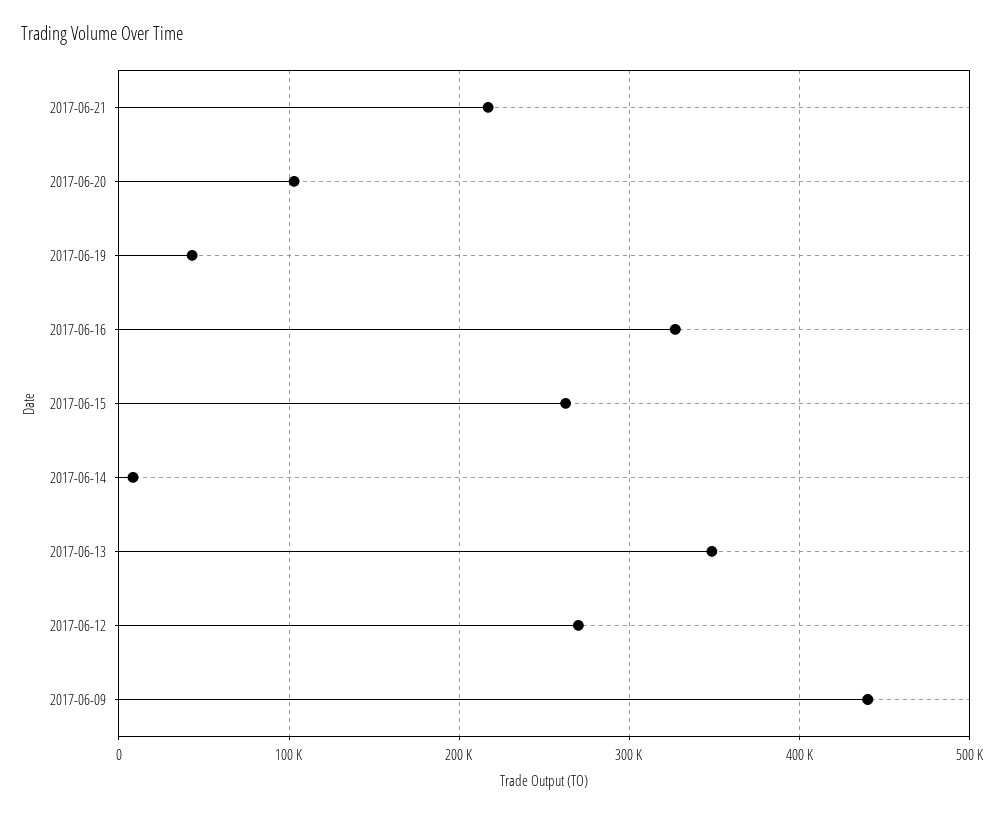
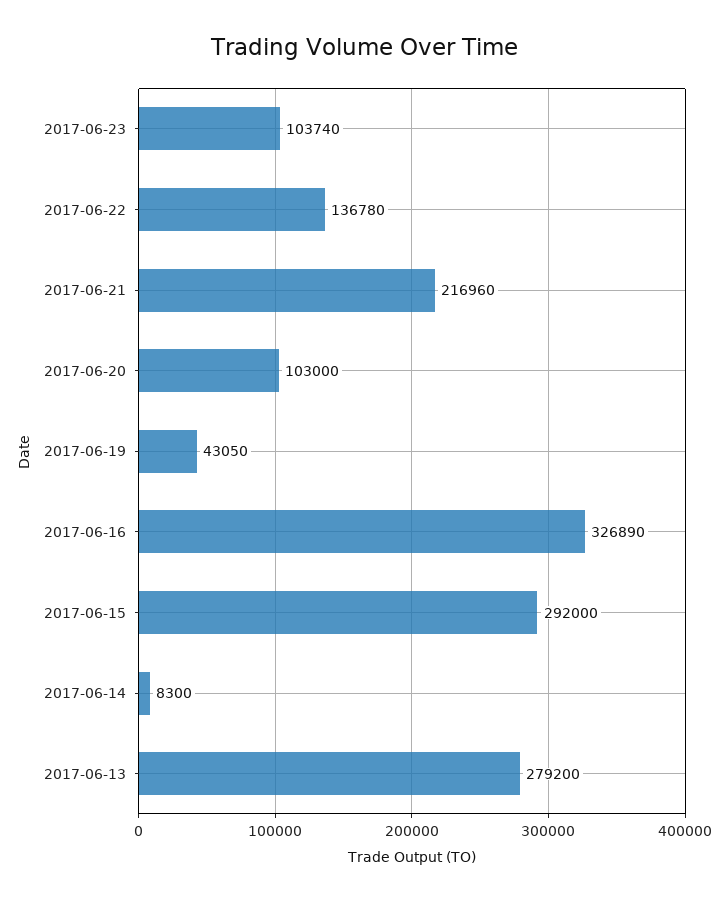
2017-06-15: 260000 -> 292000
2017-06-13: 350000 -> 279200
2017-06-12: 270000 -> none
2017-06-09: 440000 -> none
2017-06-23: none -> 103740
2017-06-22: none -> 136780

